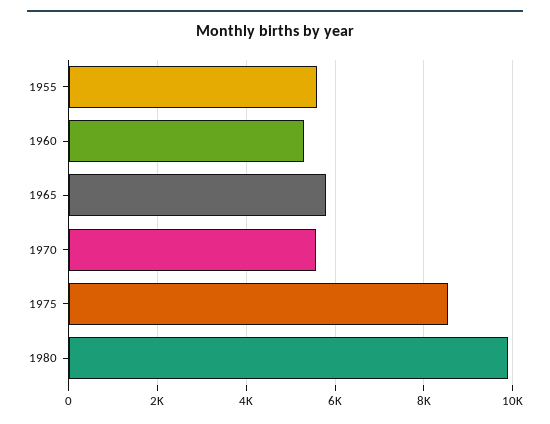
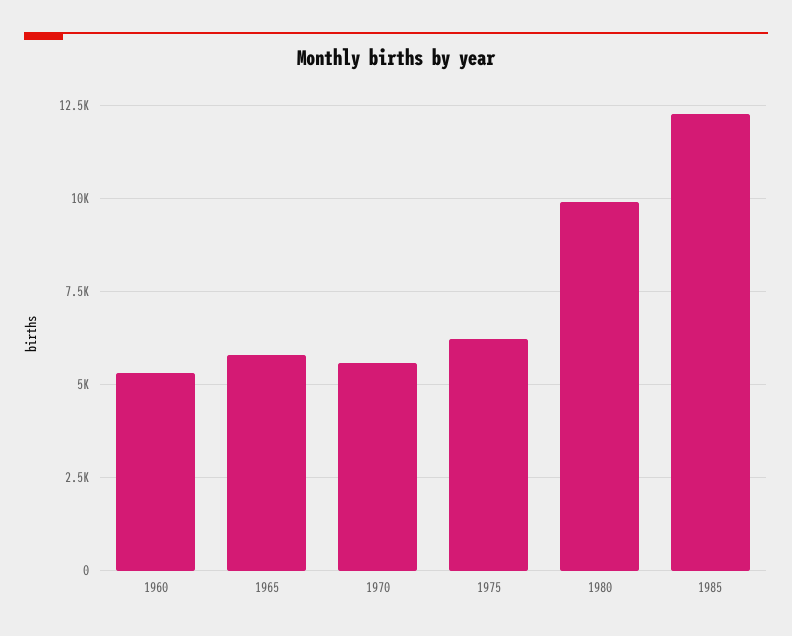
1955: 5600 -> none
1975: 8600 -> 6250
1985: none -> 12250

